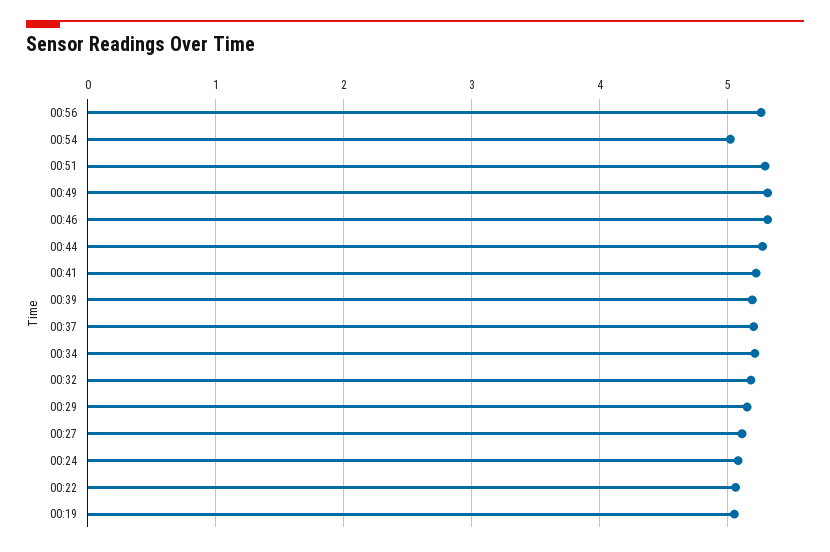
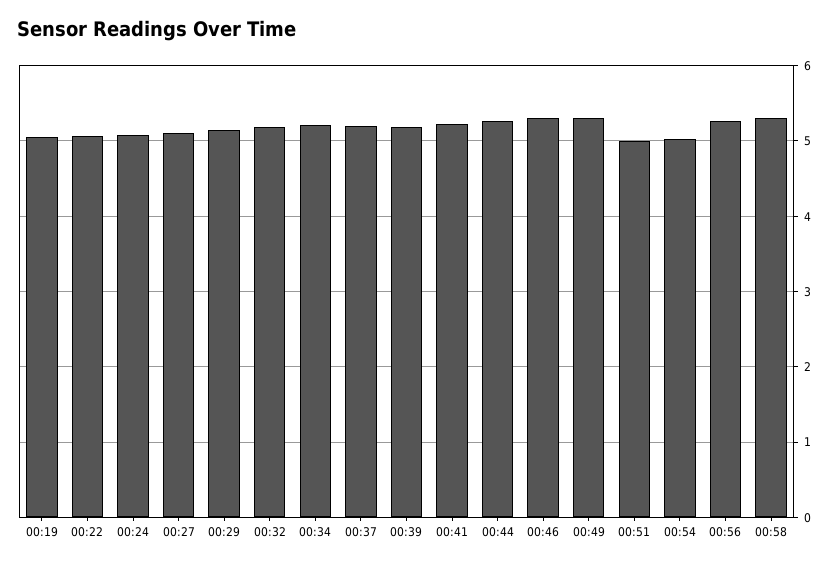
00:51: 5.3 -> 5
00:58: none -> 5.3

